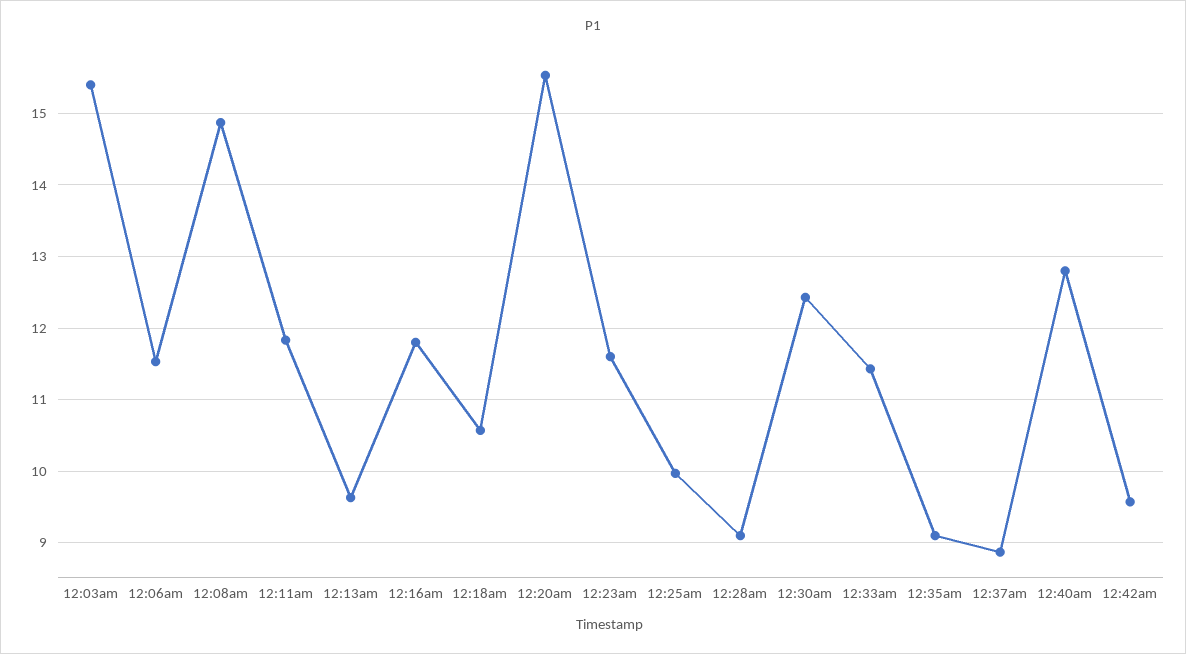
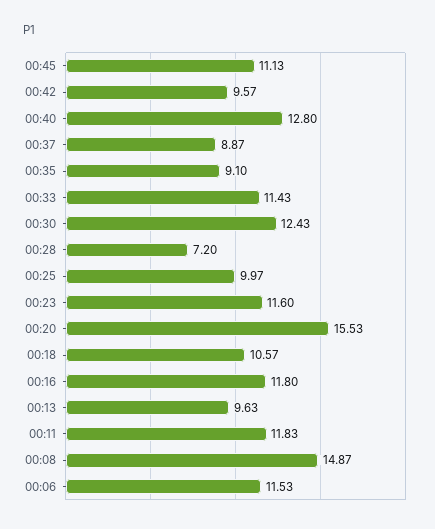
12:03am: 15.4 -> none
12:28am: 9.1 -> 7.2
00:45: none -> 11.13

